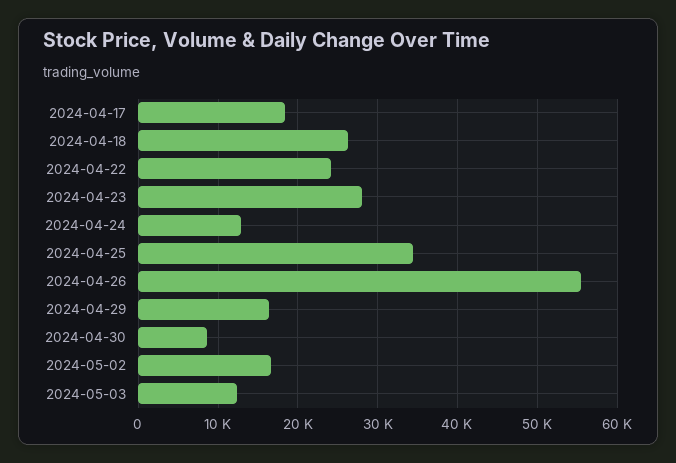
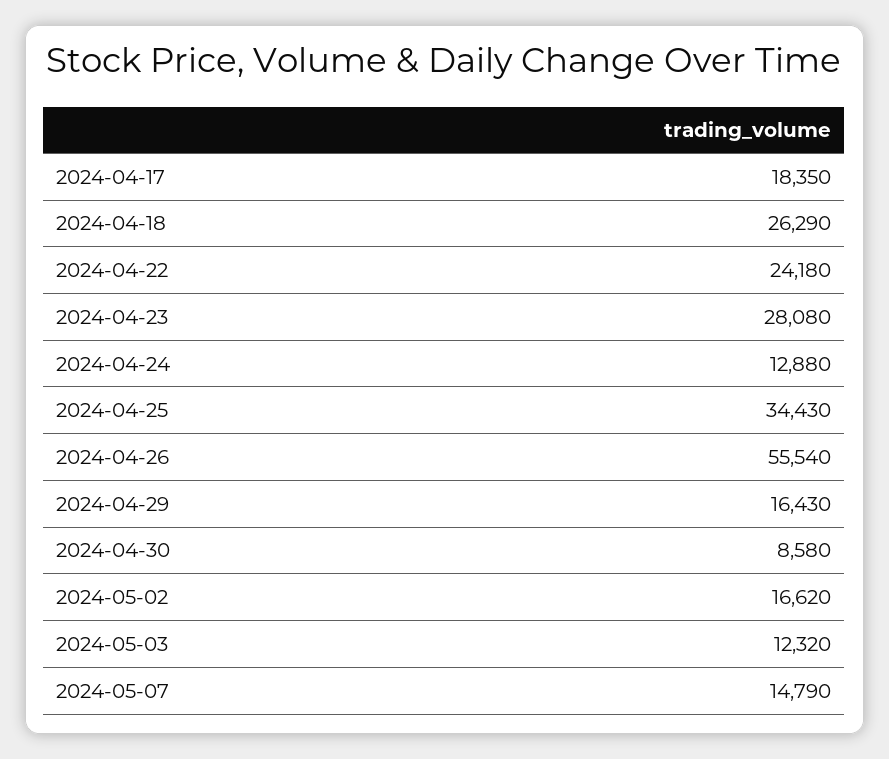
2024-05-07: none -> 14790

